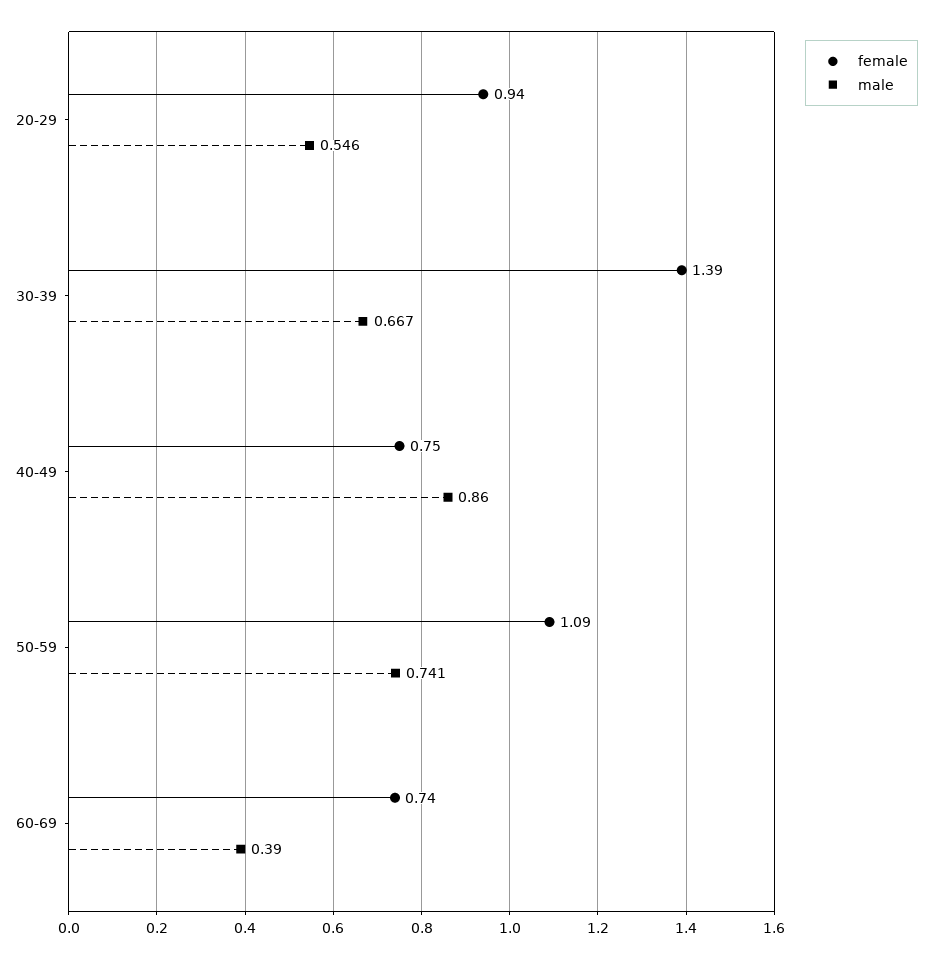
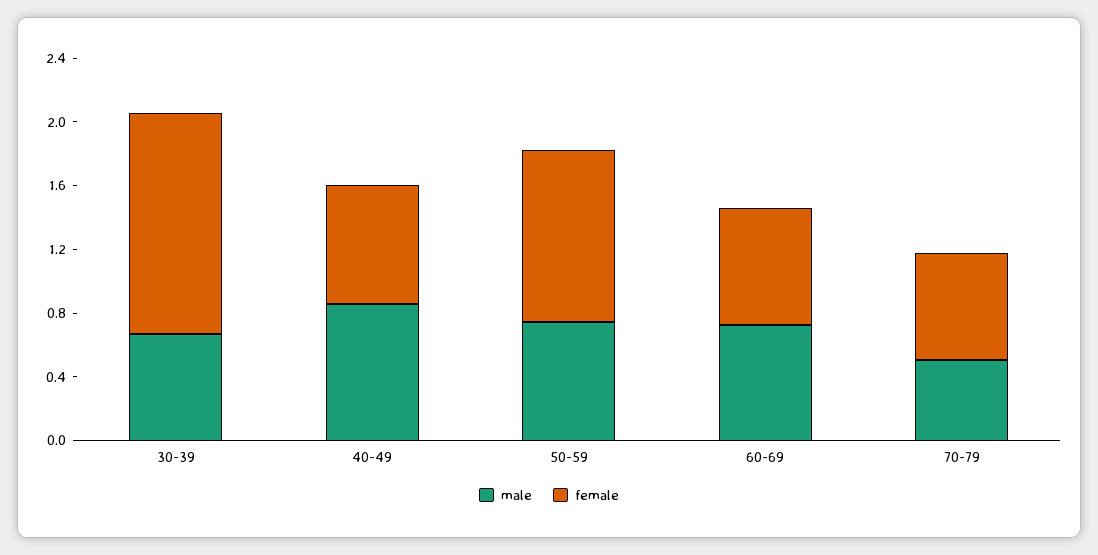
female, 20-29: 0.94 -> none
male, 20-29: 0.546 -> none
male, 60-69: 0.39 -> 0.7
male, 70-79: none -> 0.5
female, 70-79: none -> 0.7

